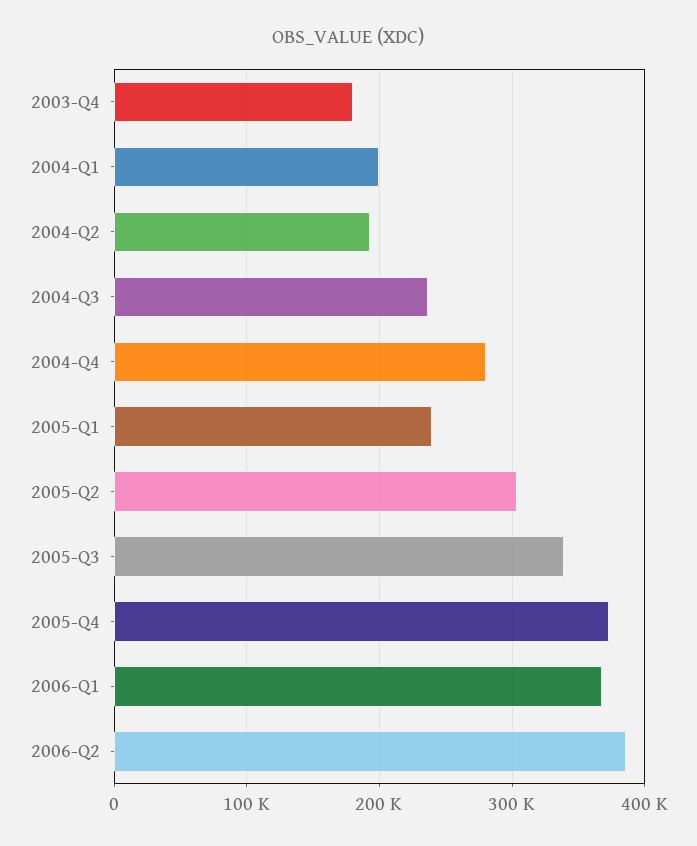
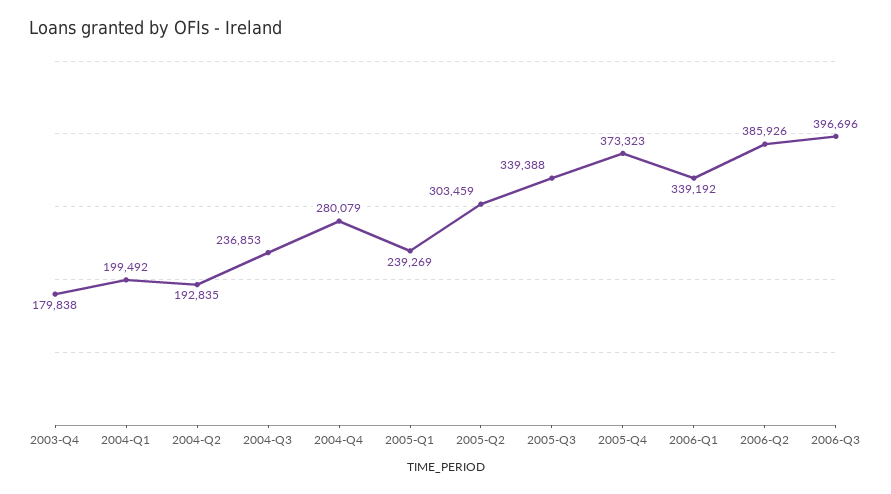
2006-Q1: 370000 -> 339192
2006-Q3: none -> 396696

